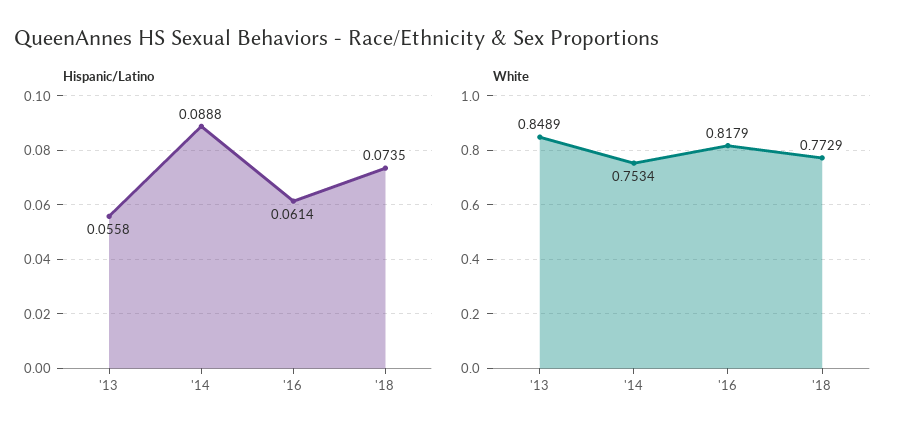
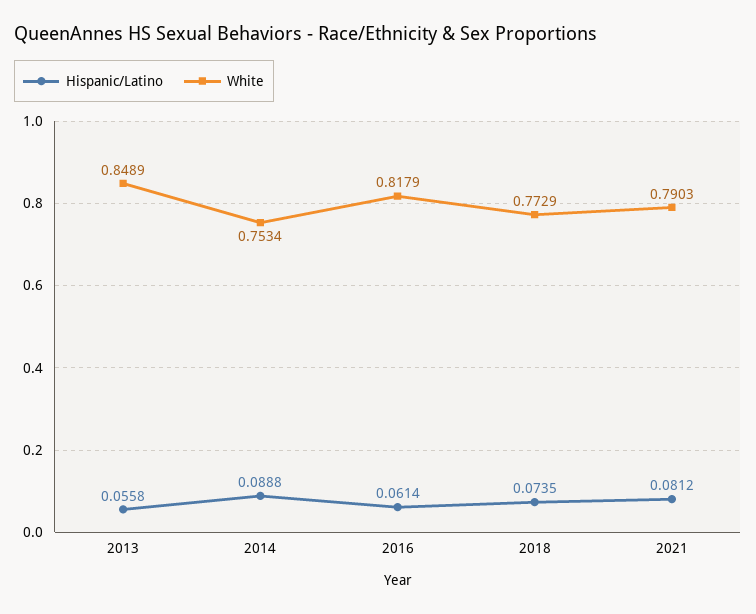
Hispanic/Latino, 2021: none -> 0.0812
White, 2021: none -> 0.7903

